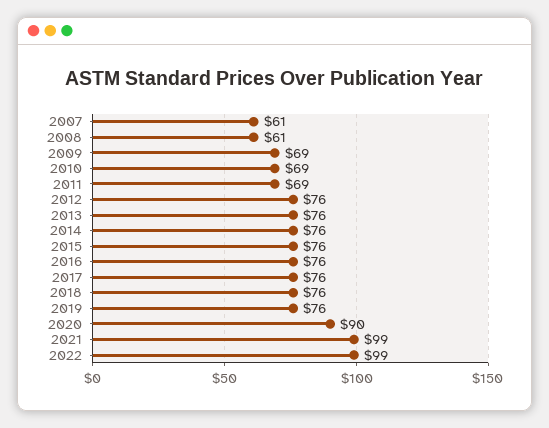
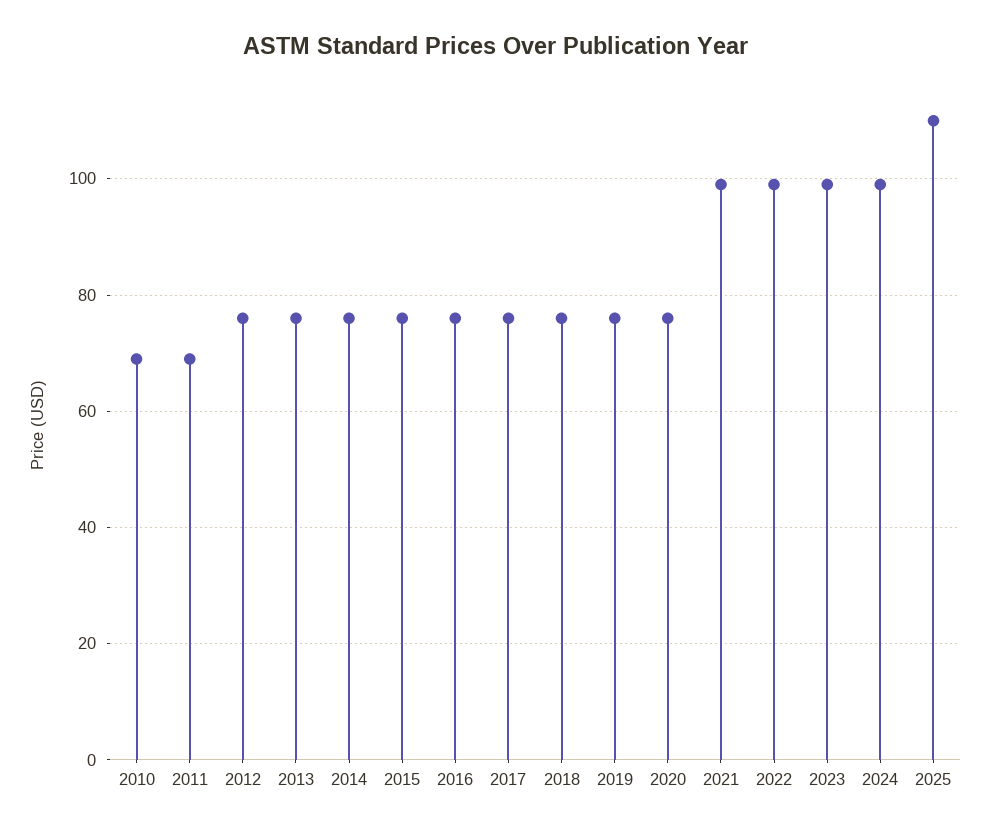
2007: 61 -> none
2008: 61 -> none
2009: 69 -> none
2020: 90 -> 75
2023: none -> 100
2024: none -> 100
2025: none -> 110

